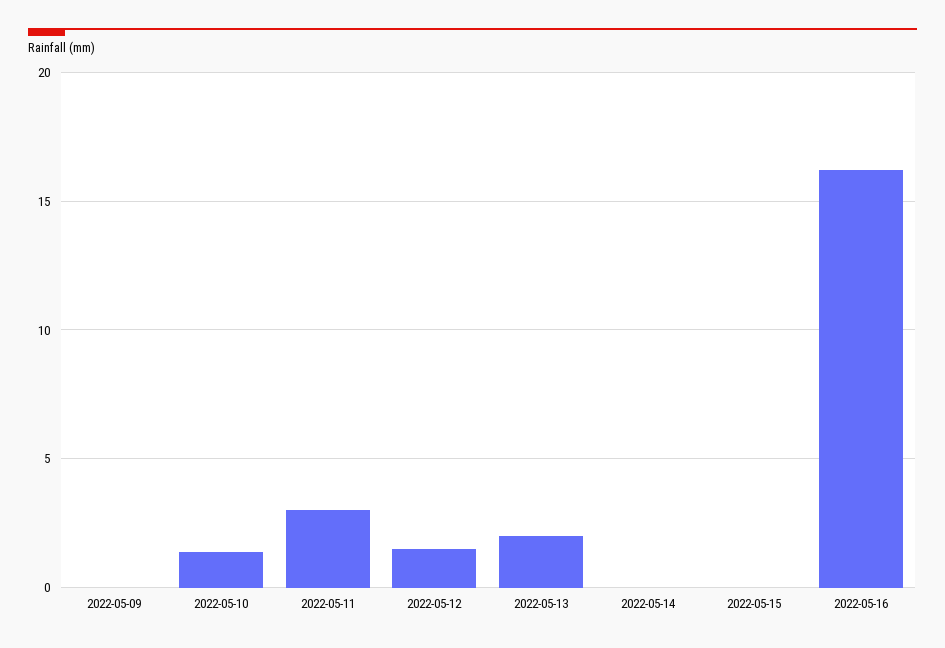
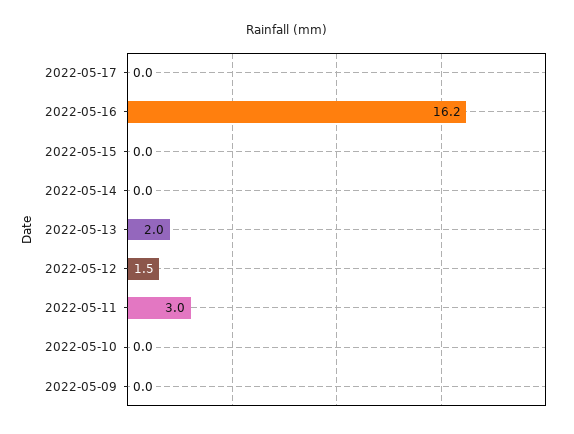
2022-05-10: 1.5 -> 0
2022-05-17: none -> 0

